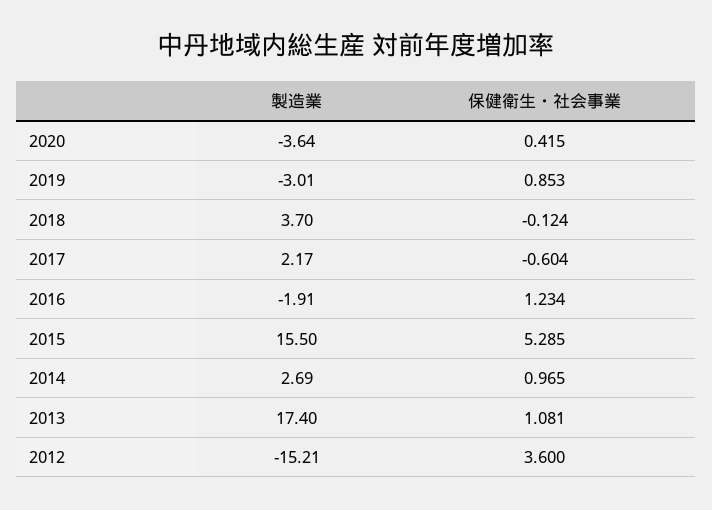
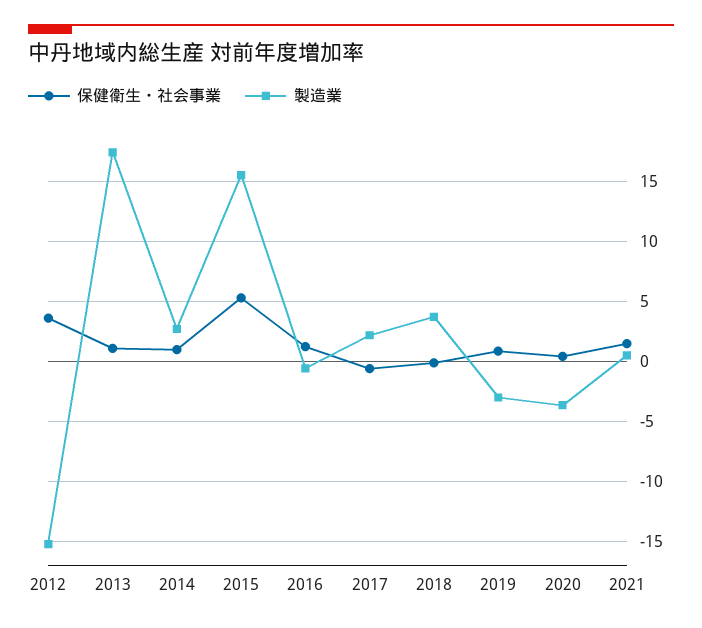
製造業, 2016: -1.91 -> -0.5
保健衛生・社会事業, 2021: none -> 1.5
製造業, 2021: none -> 0.5

